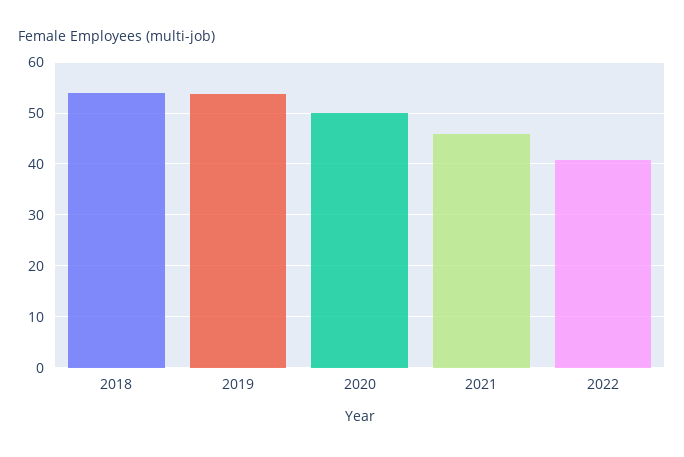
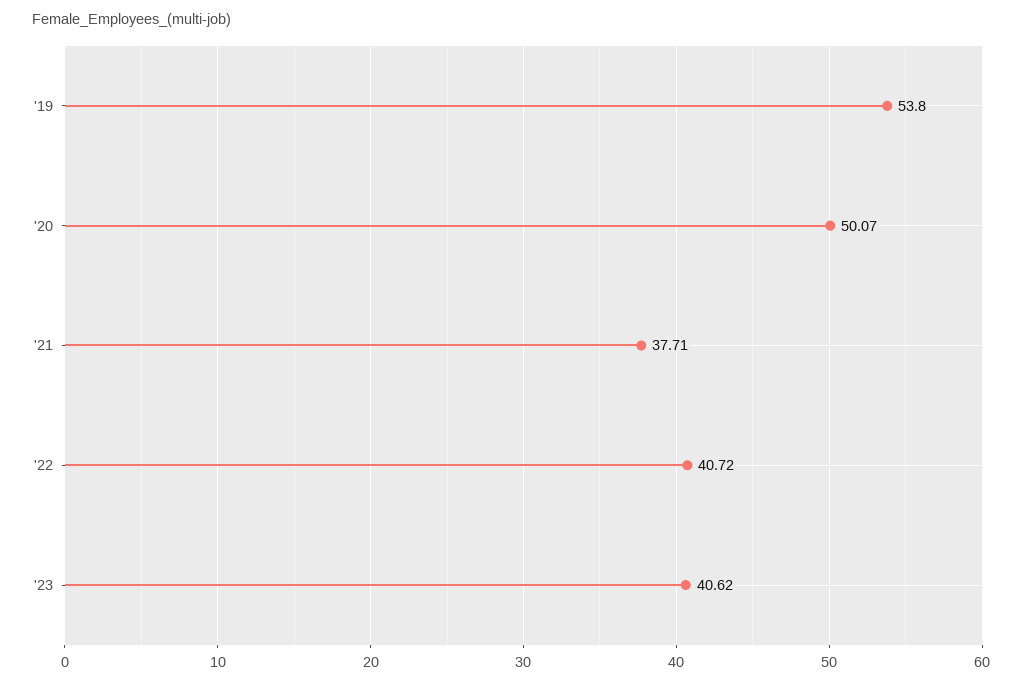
2018: 54 -> none
2021: 46 -> 37.71
'23: none -> 40.62

